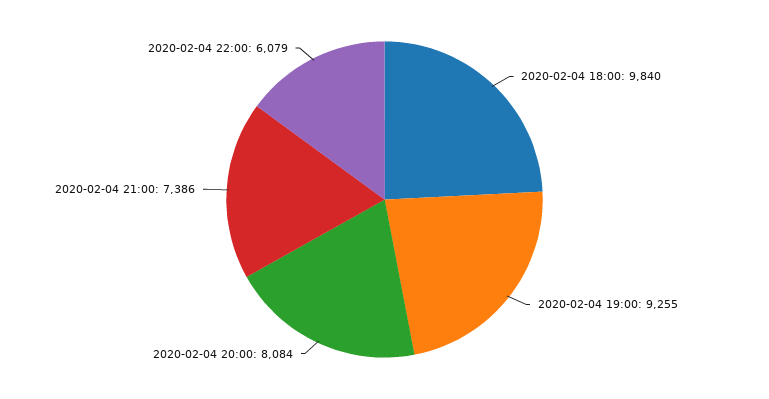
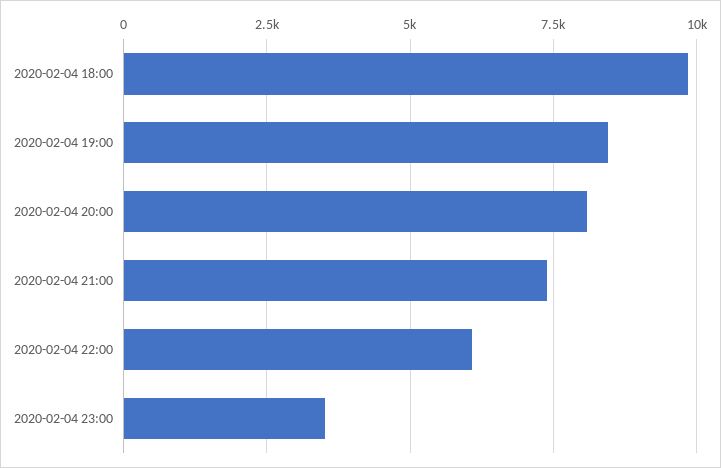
2020-02-04 19:00: 9255 -> 8500
2020-02-04 23:00: none -> 3500

